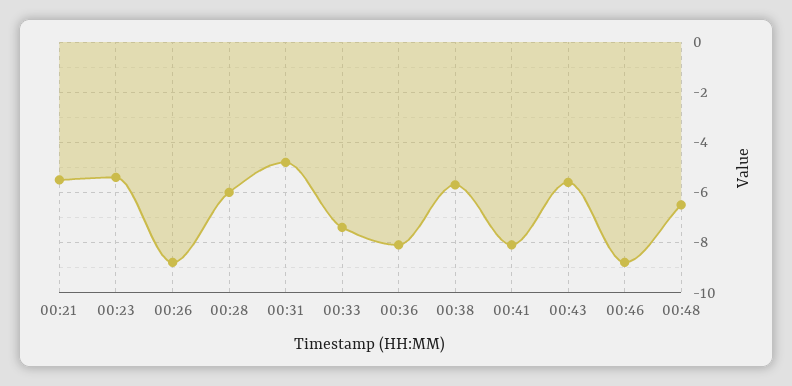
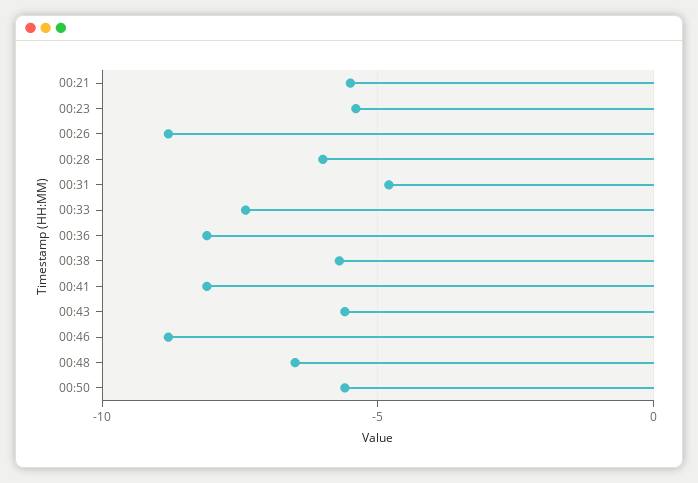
00:50: none -> -5.5

